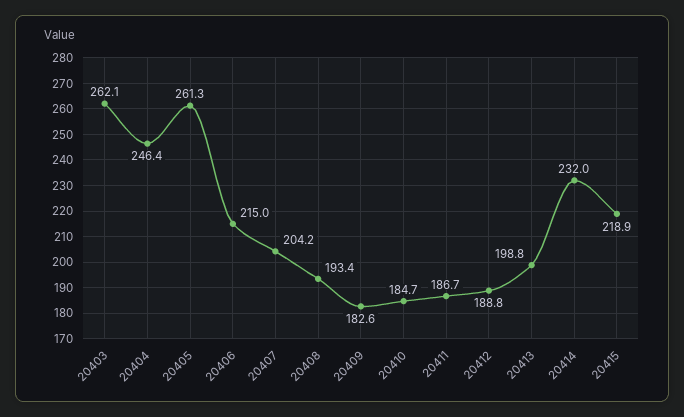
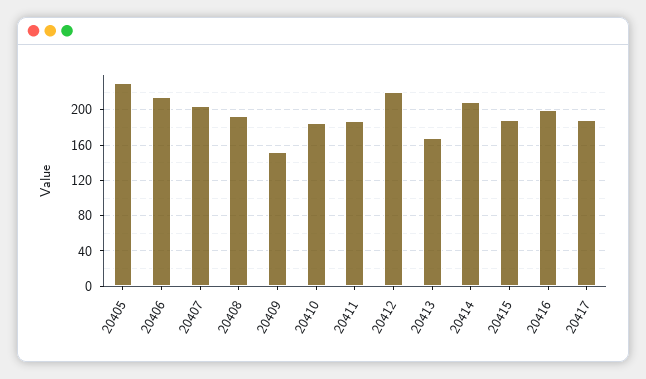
20403: 262.1 -> none
20404: 246.4 -> none
20405: 261.3 -> 230
20409: 182.6 -> 150
20412: 188.8 -> 220
20413: 198.8 -> 170
20414: 232 -> 210
20415: 218.9 -> 190
20416: none -> 200
20417: none -> 190

